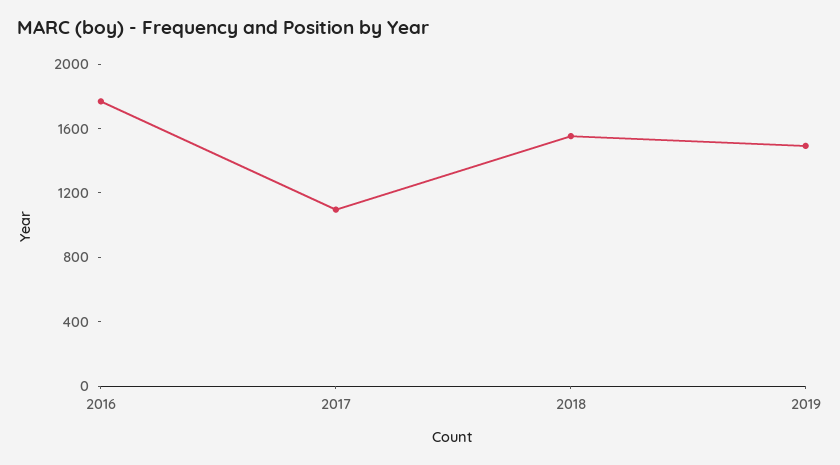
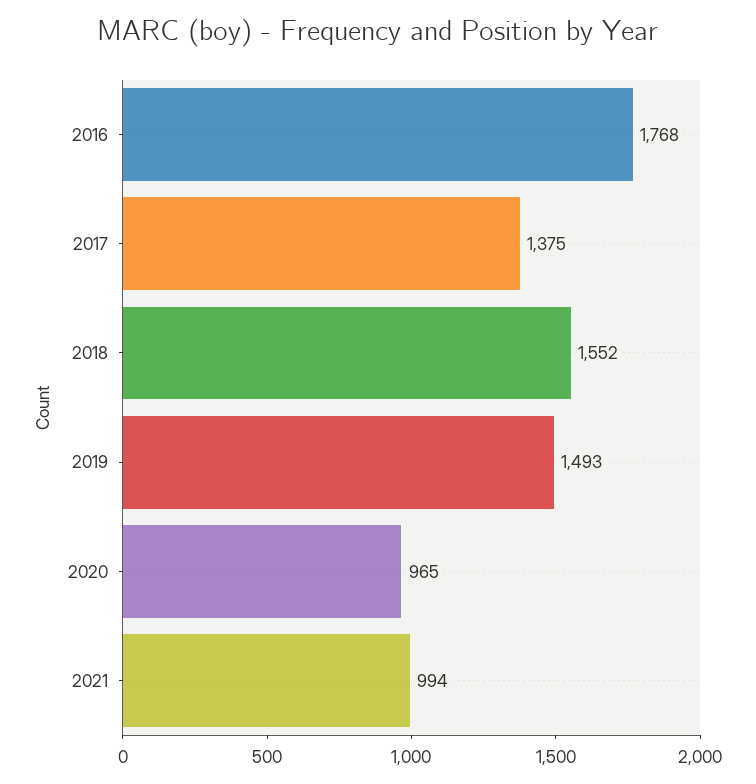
2017: 1100 -> 1375
2020: none -> 965
2021: none -> 994

